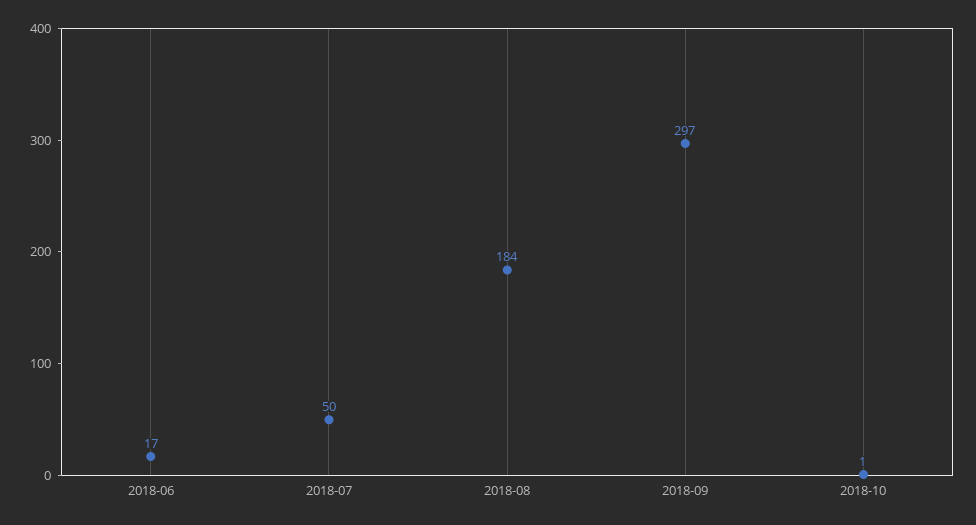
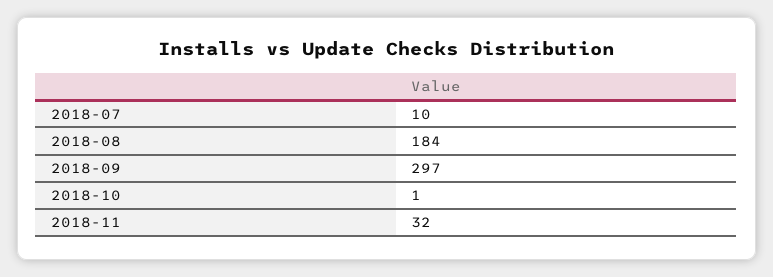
2018-06: 17 -> none
2018-07: 50 -> 10
2018-11: none -> 32

